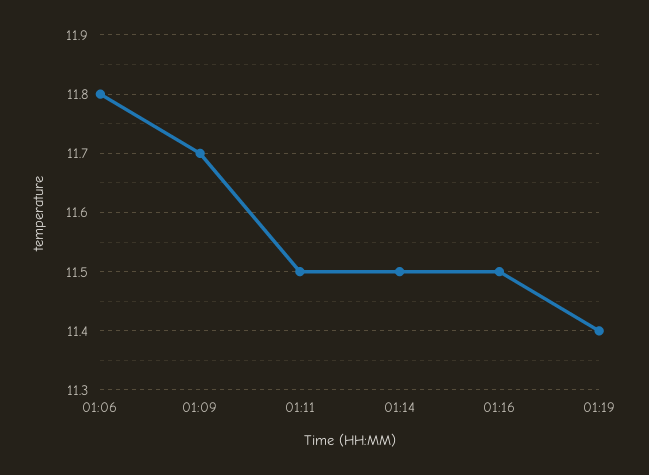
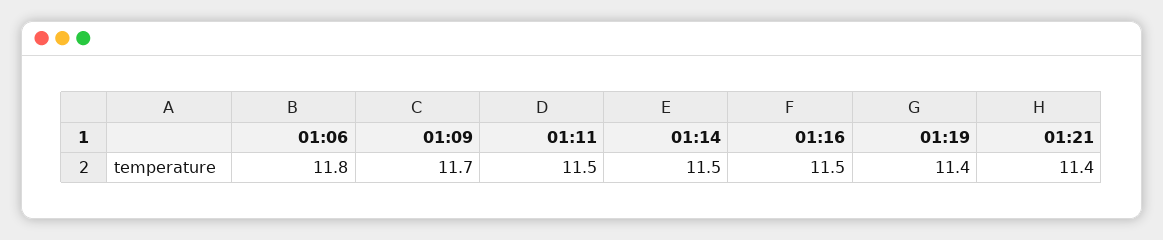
01:21: none -> 11.4

